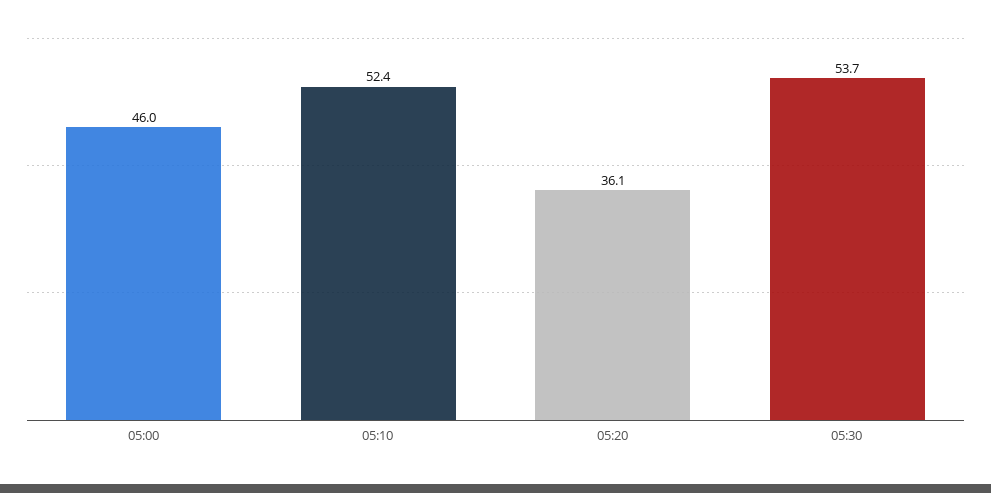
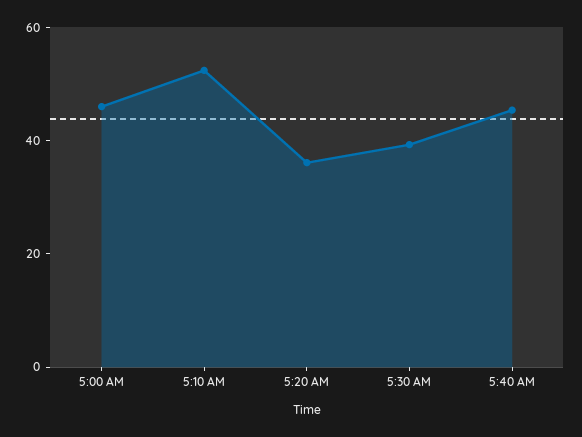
05:30: 53.7 -> 40
5:40 AM: none -> 45

